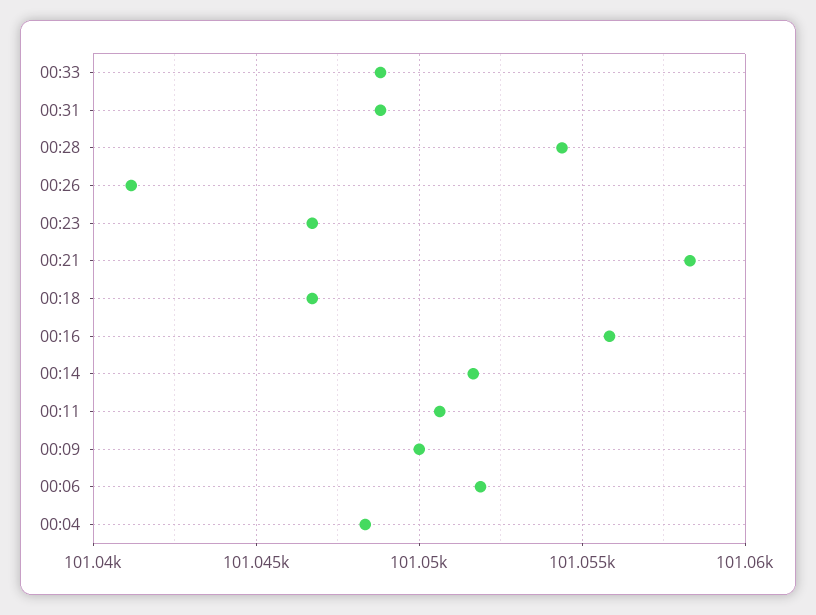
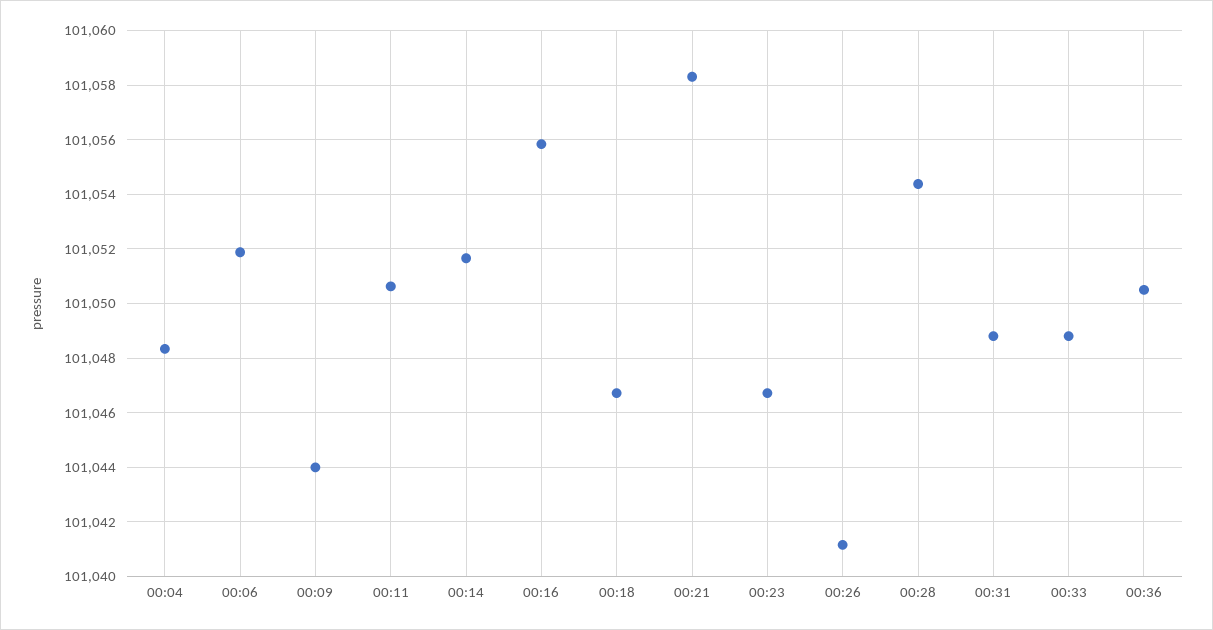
00:09: 101050 -> 101044
00:36: none -> 101050.5

